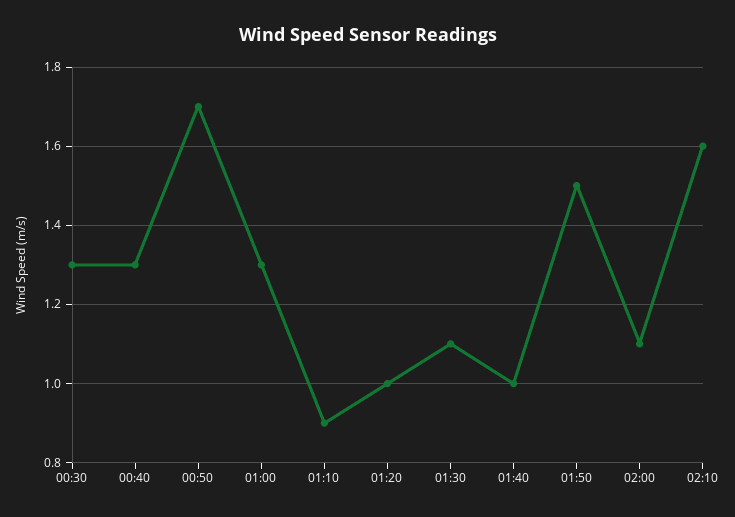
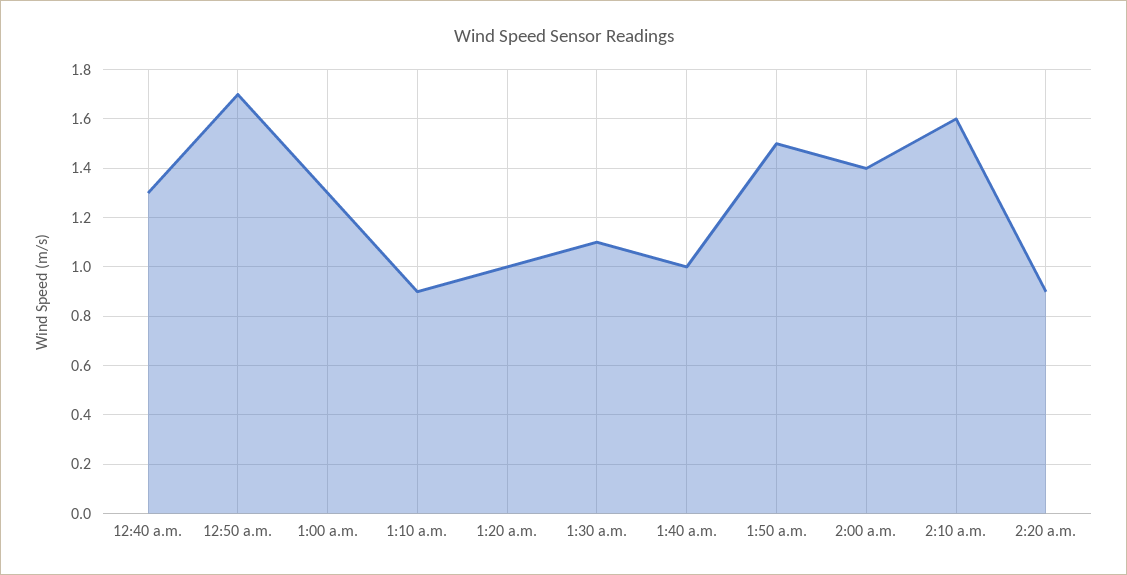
00:30: 1.3 -> none
02:00: 1.1 -> 1.4
2:20 a.m.: none -> 0.9

